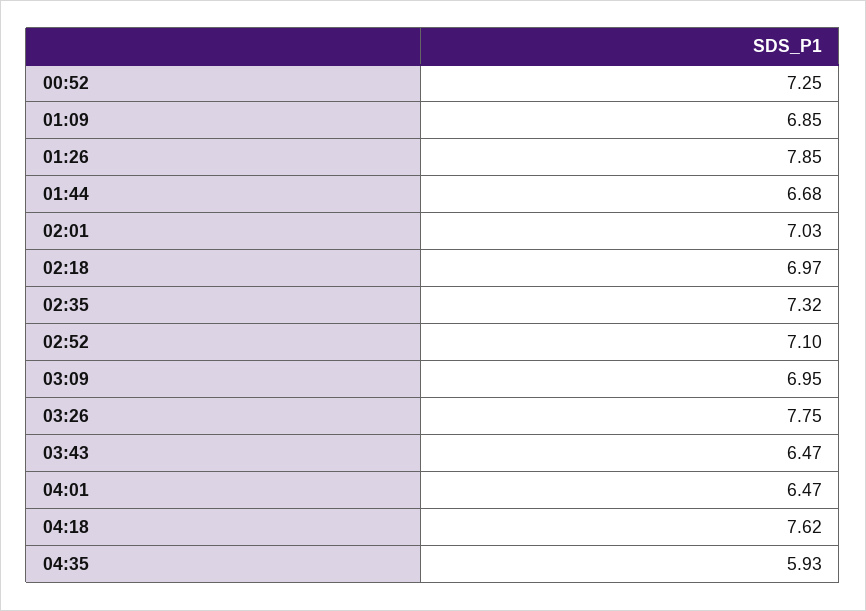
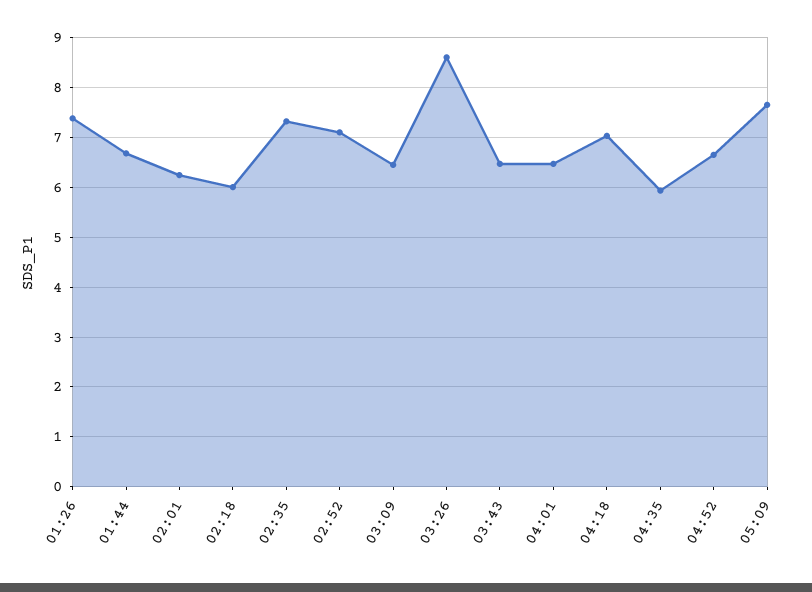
00:52: 7.25 -> none
01:09: 6.85 -> none
01:26: 7.85 -> 7.4
02:01: 7.03 -> 6.2
02:18: 6.97 -> 6
03:09: 6.95 -> 6.4
03:26: 7.75 -> 8.6
04:18: 7.62 -> 7
04:52: none -> 6.6
05:09: none -> 7.6

